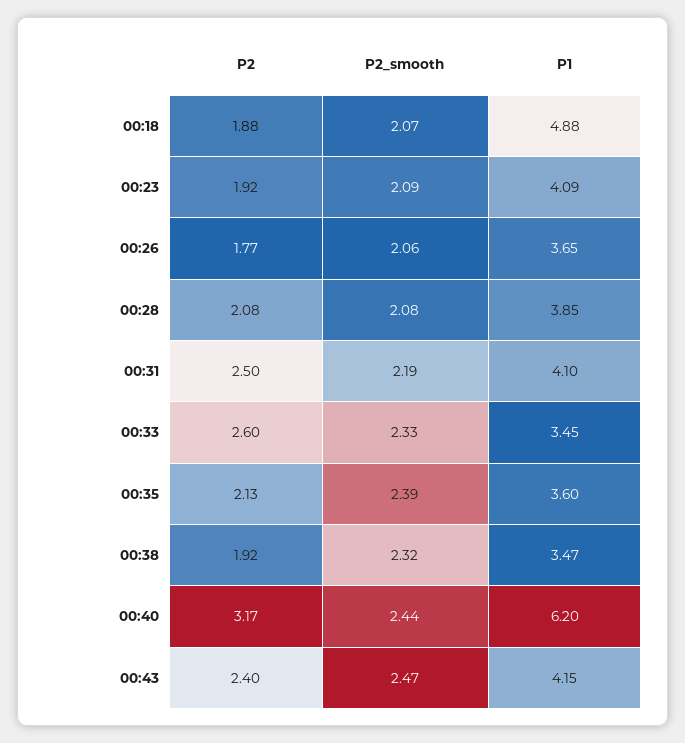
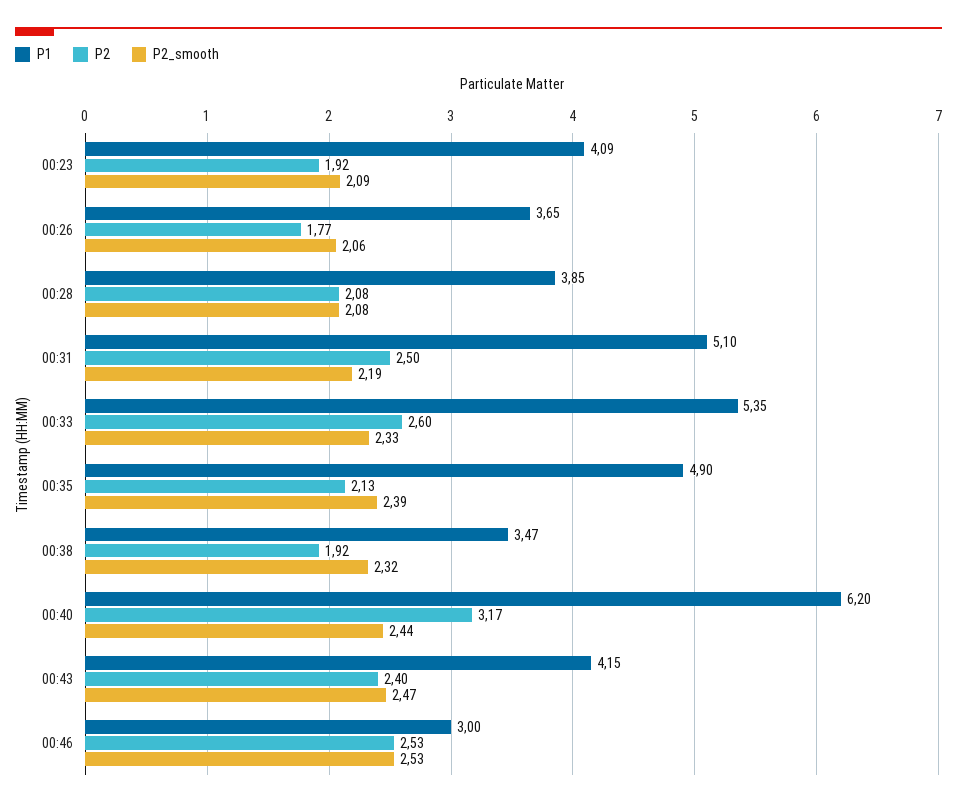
P2, 00:18: 1.88 -> none
P2_smooth, 00:18: 2.07 -> none
P1, 00:18: 4.88 -> none
P1, 00:31: 4.1 -> 5.1
P1, 00:33: 3.45 -> 5.35
P1, 00:35: 3.6 -> 4.9
P1, 00:46: none -> 3
P2, 00:46: none -> 2.53
P2_smooth, 00:46: none -> 2.53

